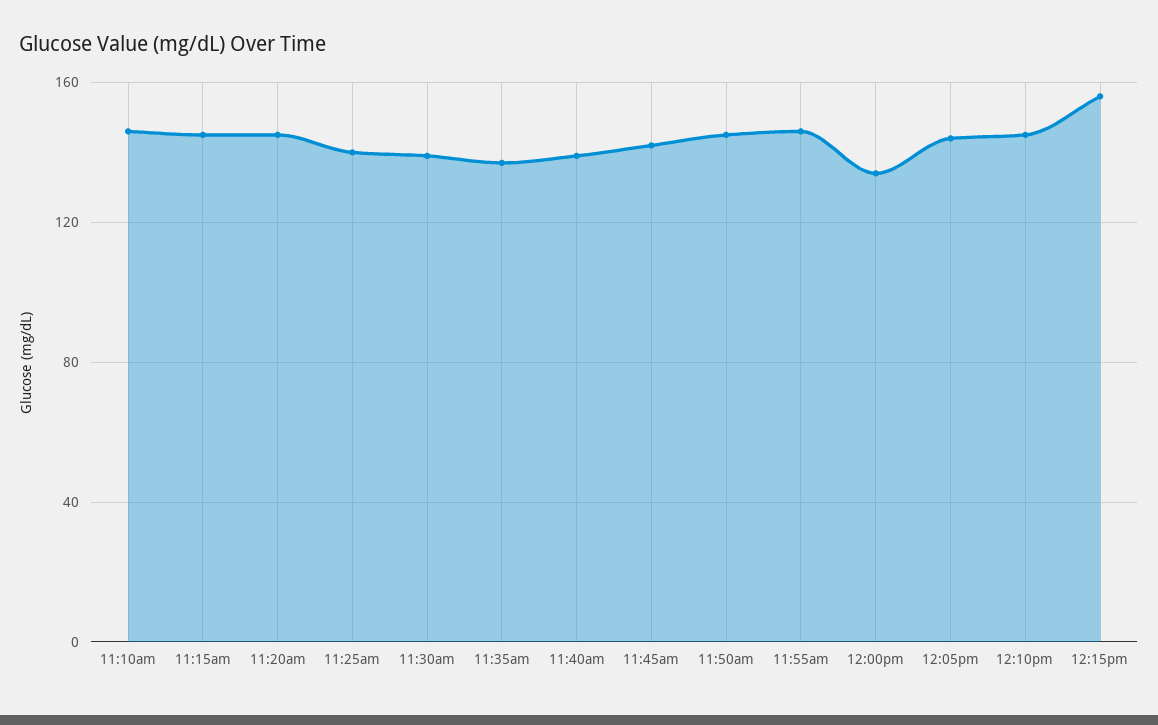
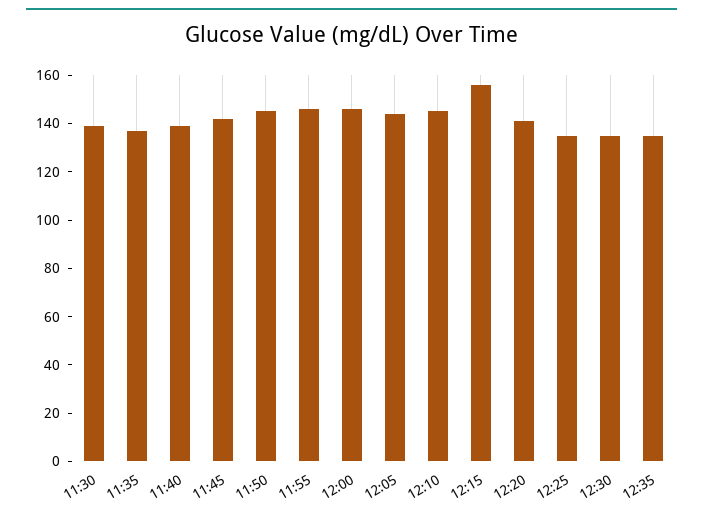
11:10am: 145 -> none
11:15am: 145 -> none
11:20am: 145 -> none
11:25am: 140 -> none
12:00pm: 135 -> 145
12:20: none -> 140
12:25: none -> 135
12:30: none -> 135
12:35: none -> 135

